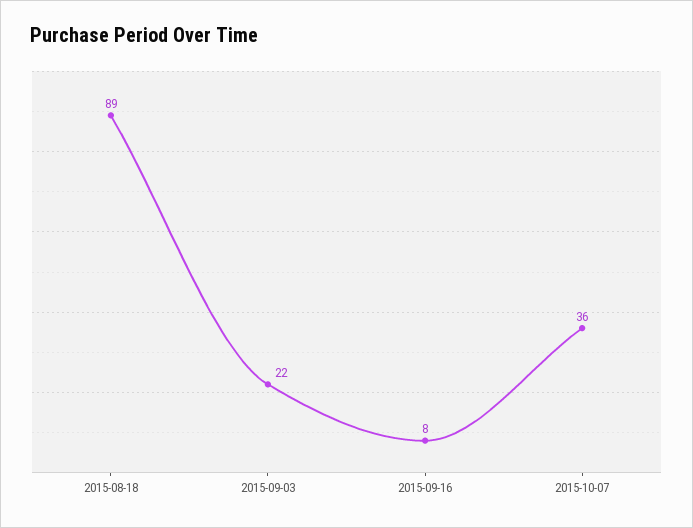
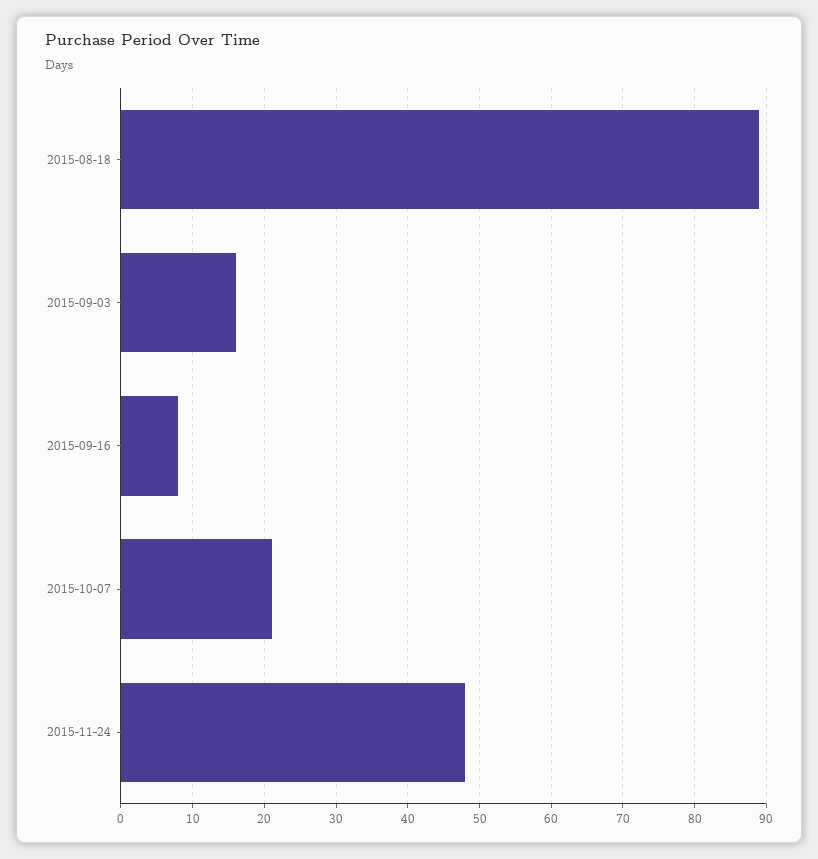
2015-09-03: 22 -> 16
2015-10-07: 36 -> 21
2015-11-24: none -> 48

